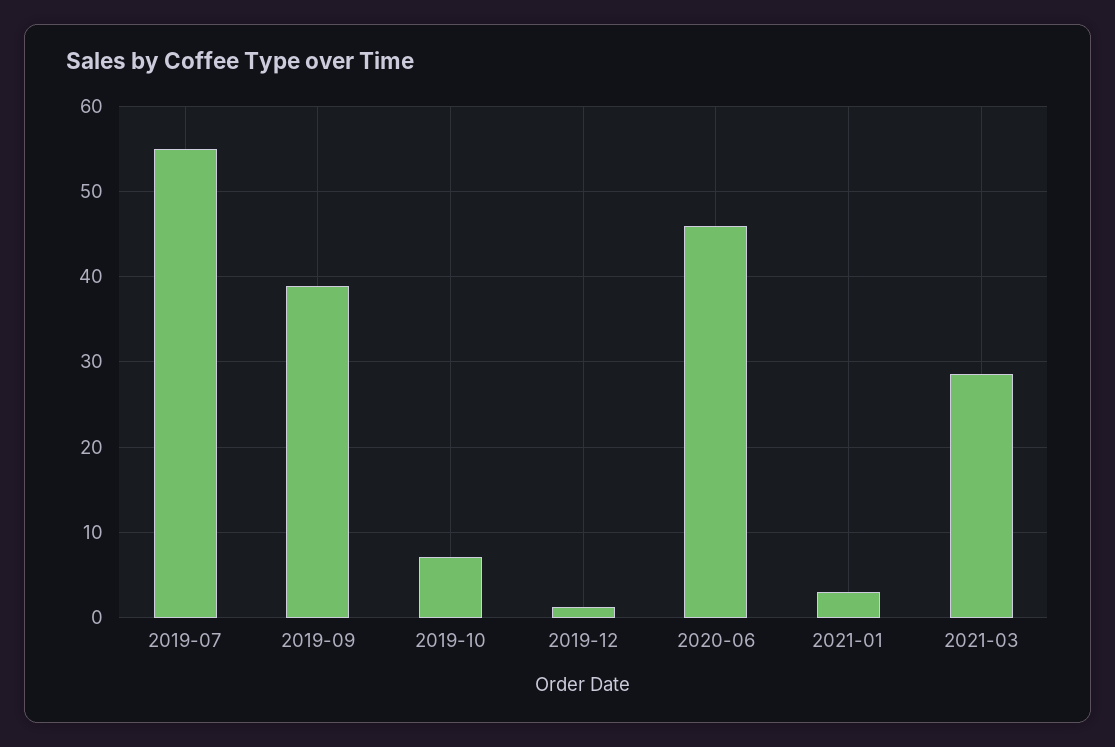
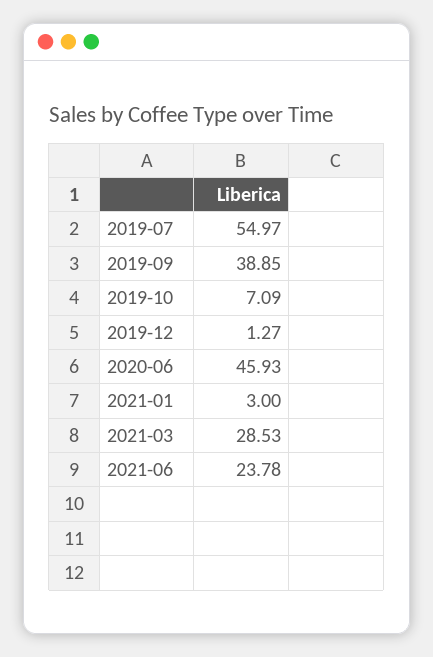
2021-06: none -> 23.78

